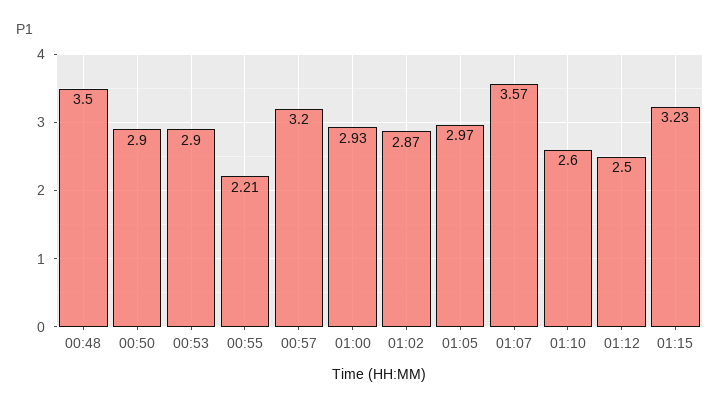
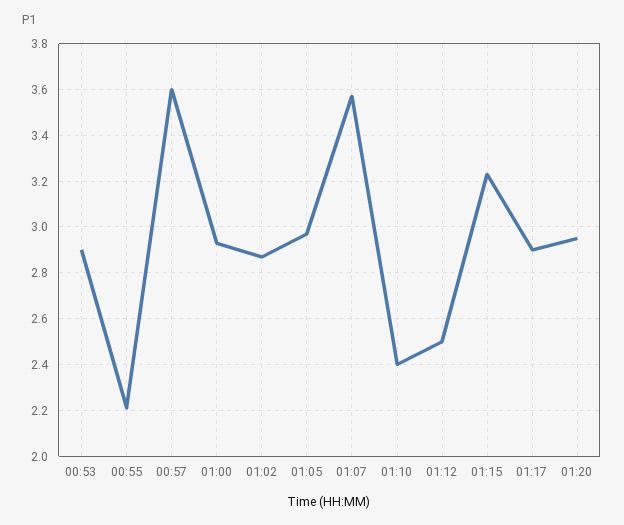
00:48: 3.5 -> none
00:50: 2.9 -> none
00:57: 3.2 -> 3.6
01:10: 2.6 -> 2.4
01:17: none -> 2.9
01:20: none -> 2.95

